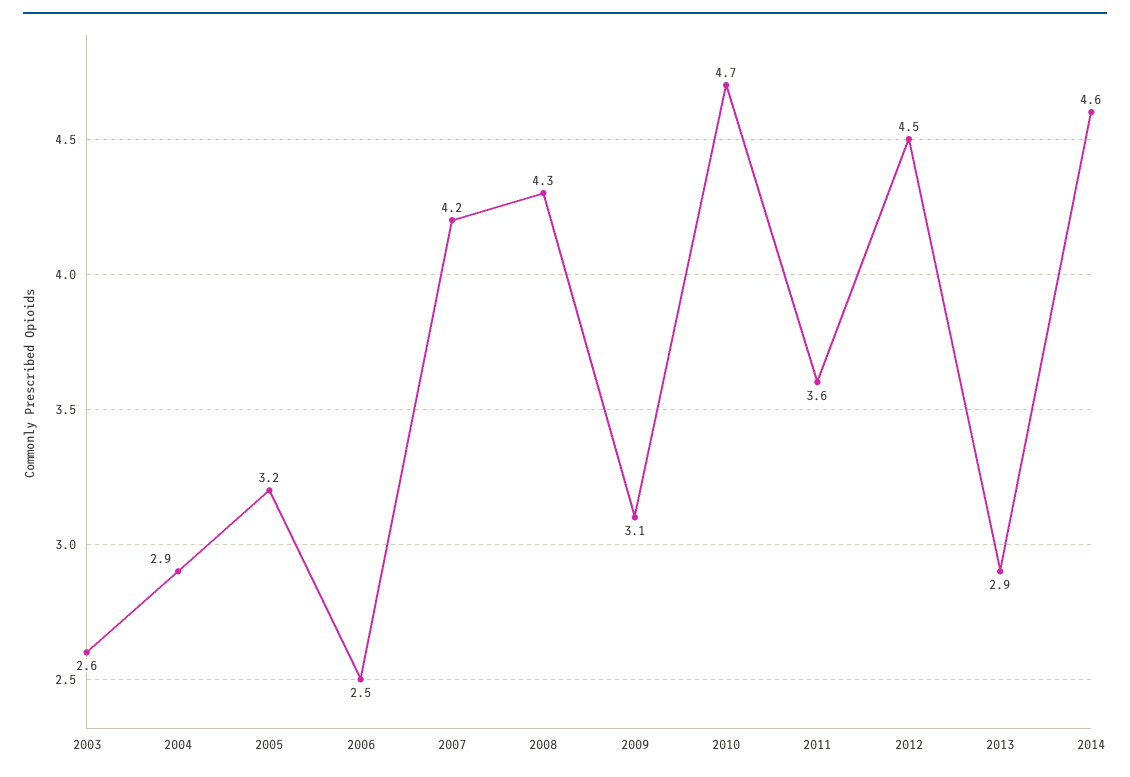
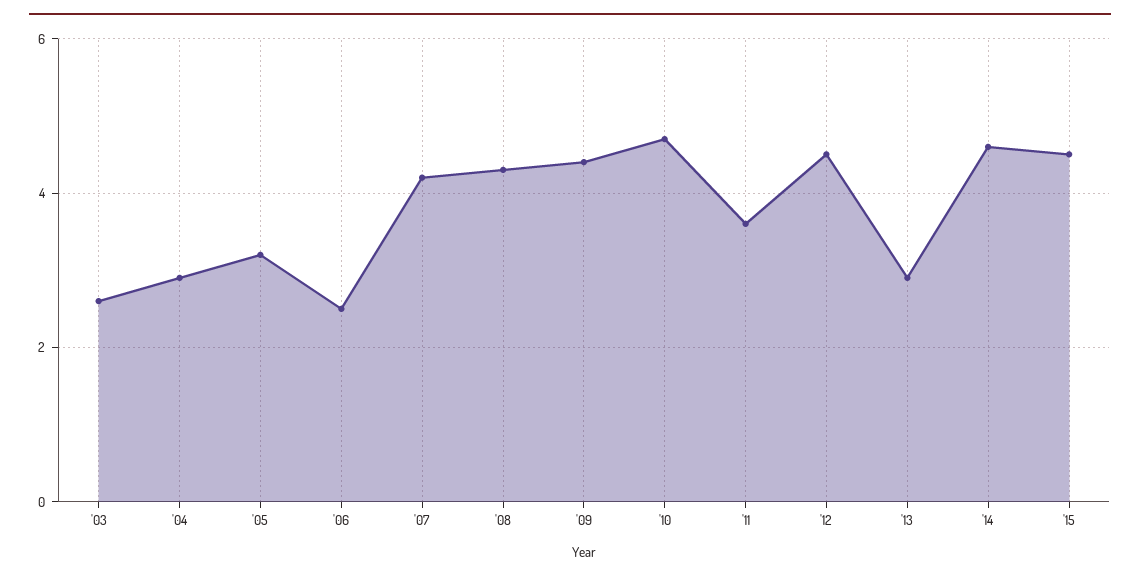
2009: 3.1 -> 4.5
'15: none -> 4.5

